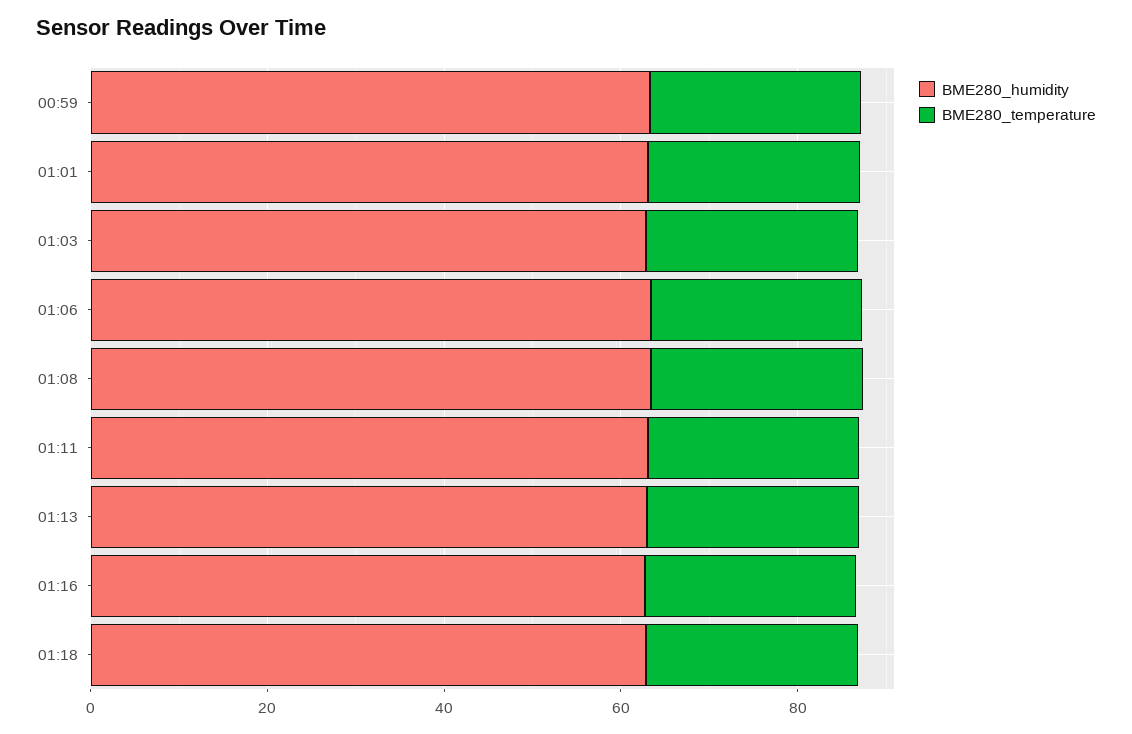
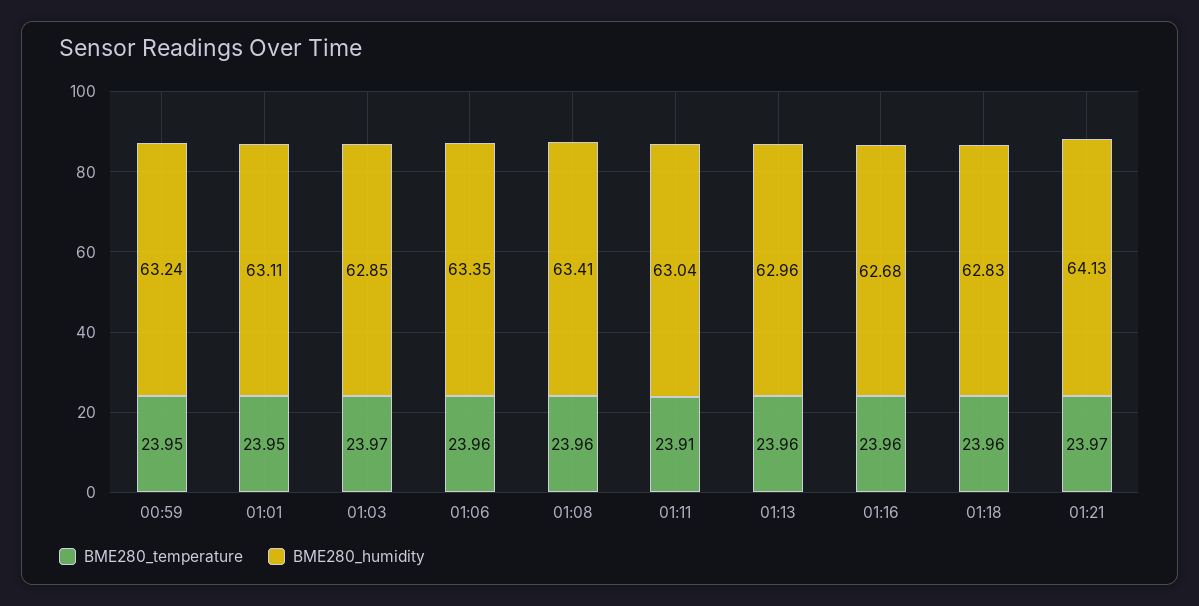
BME280_temperature, 01:21: none -> 23.97
BME280_humidity, 01:21: none -> 64.13

